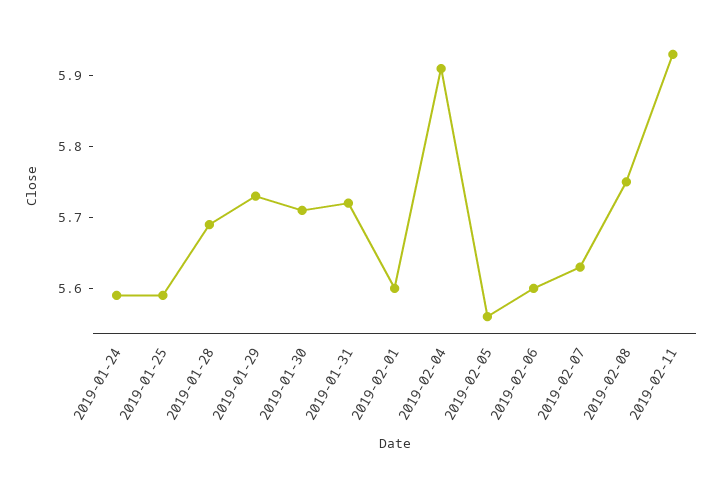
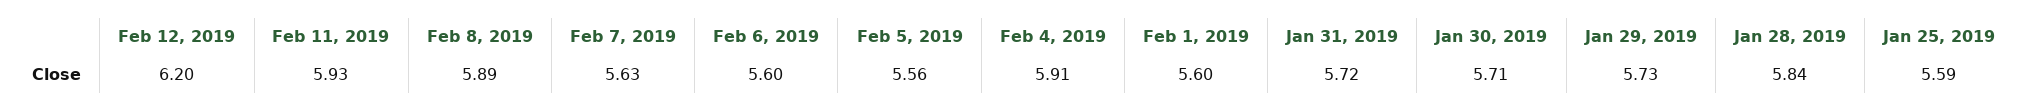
2019-01-24: 5.6 -> none
2019-01-28: 5.7 -> 5.84
2019-02-08: 5.75 -> 5.89
Feb 12, 2019: none -> 6.2

